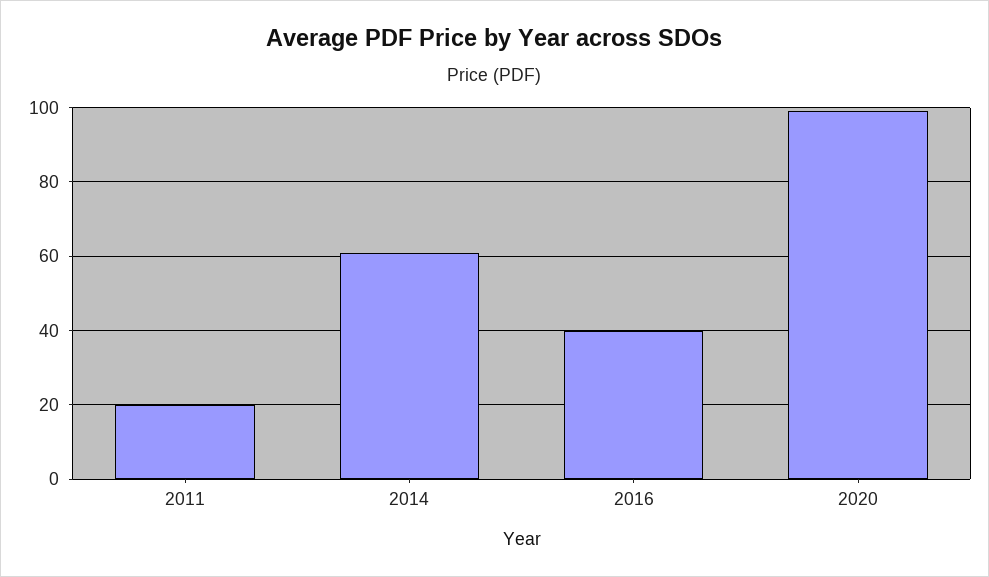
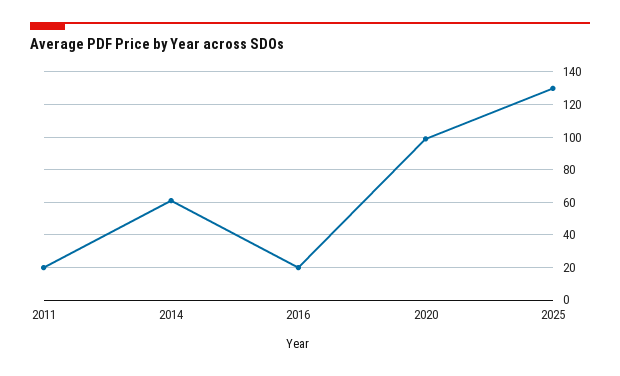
2016: 40 -> 20
2025: none -> 130

